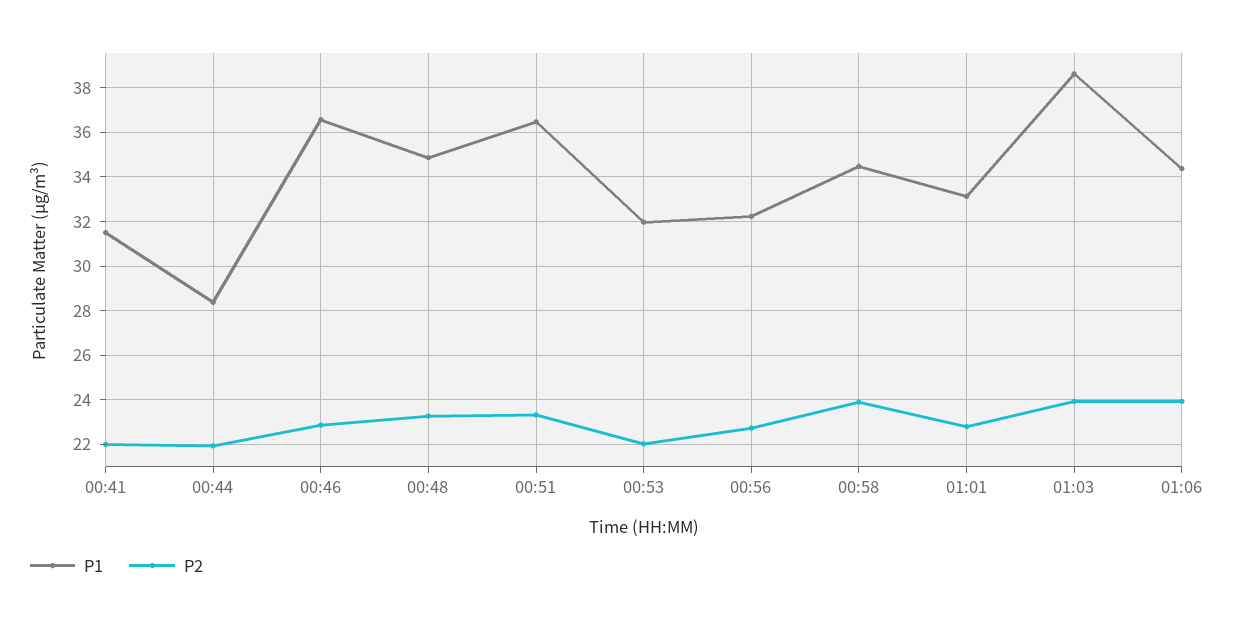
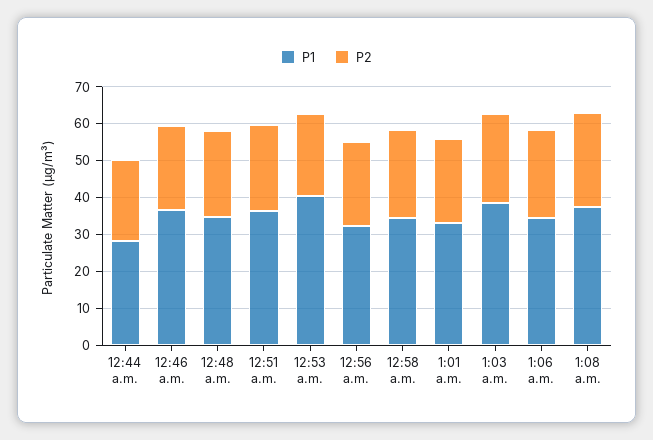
P1, 00:41: 31.5 -> none
P2, 00:41: 22 -> none
P1, 00:53: 32 -> 40
P1, 1:08 a.m.: none -> 37.5
P2, 1:08 a.m.: none -> 25

